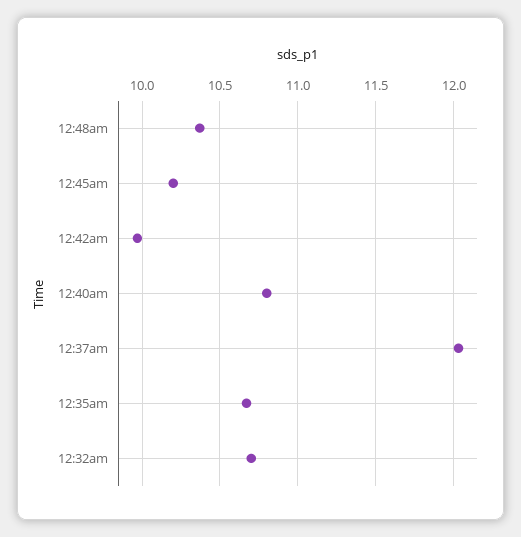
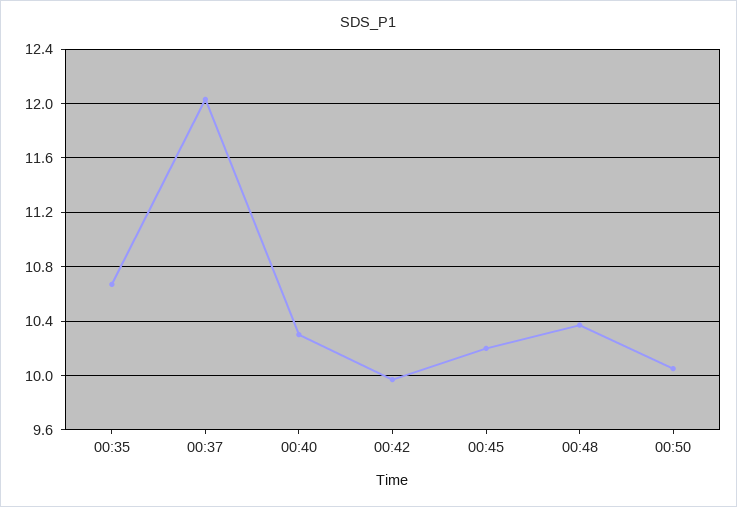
12:40am: 10.8 -> 10.3
12:32am: 10.7 -> none
00:50: none -> 10.05

